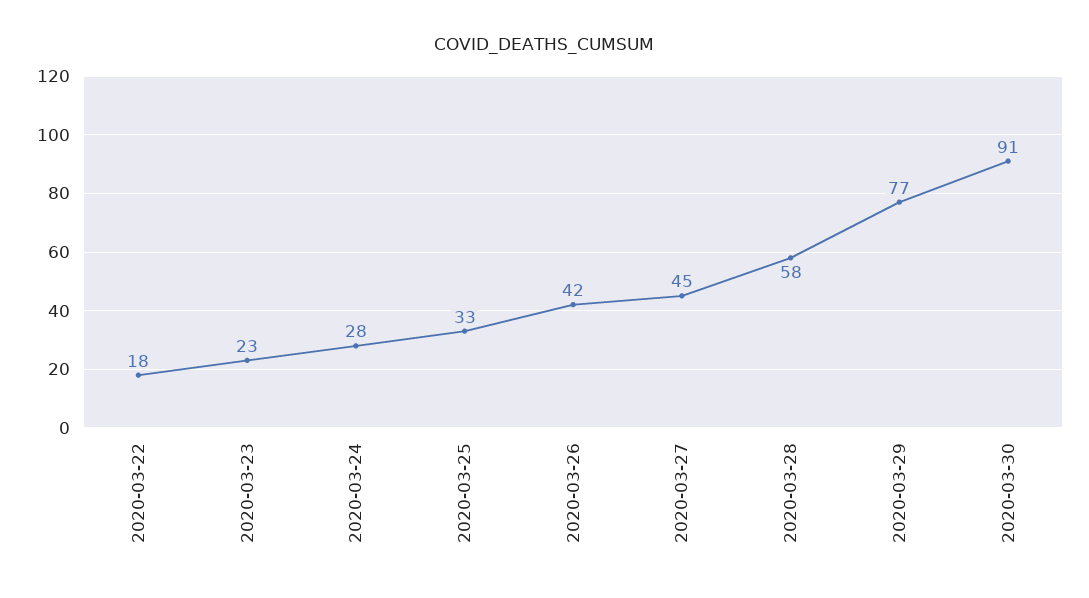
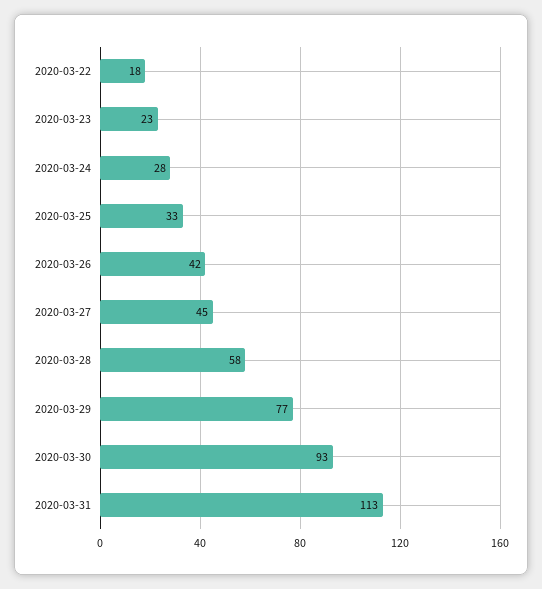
2020-03-30: 91 -> 93
2020-03-31: none -> 113

